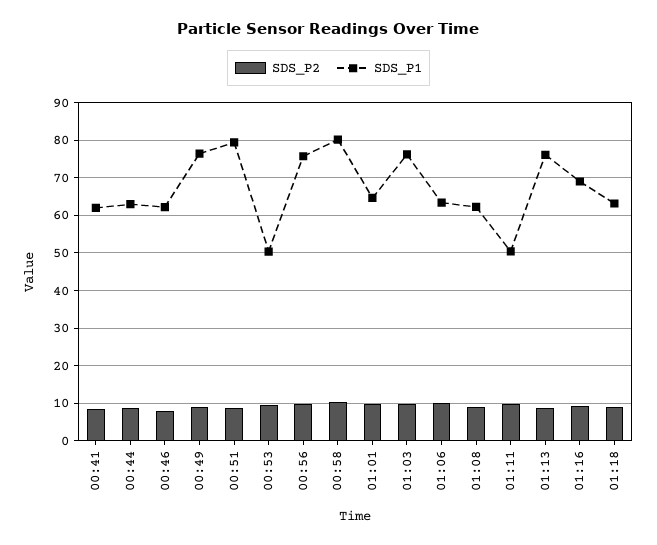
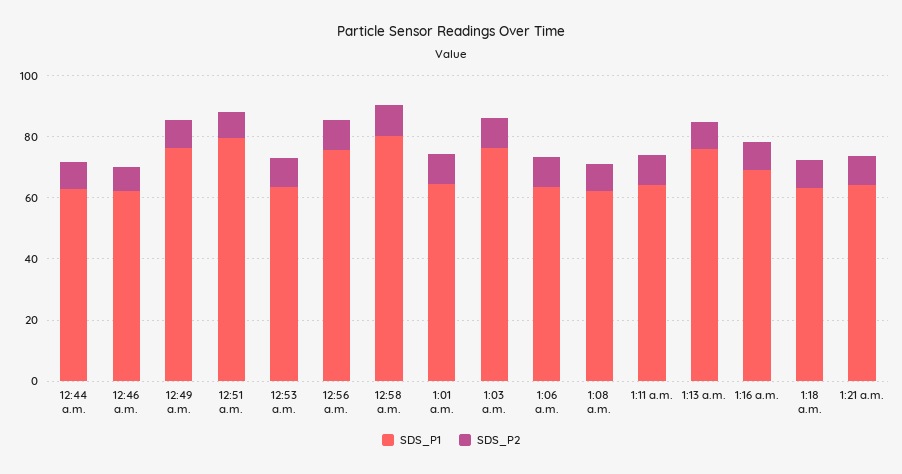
SDS_P2, 00:41: 8 -> none
SDS_P1, 00:41: 62 -> none
SDS_P1, 00:53: 50 -> 65
SDS_P1, 01:11: 50 -> 65
SDS_P1, 1:21 a.m.: none -> 65
SDS_P2, 1:21 a.m.: none -> 10

